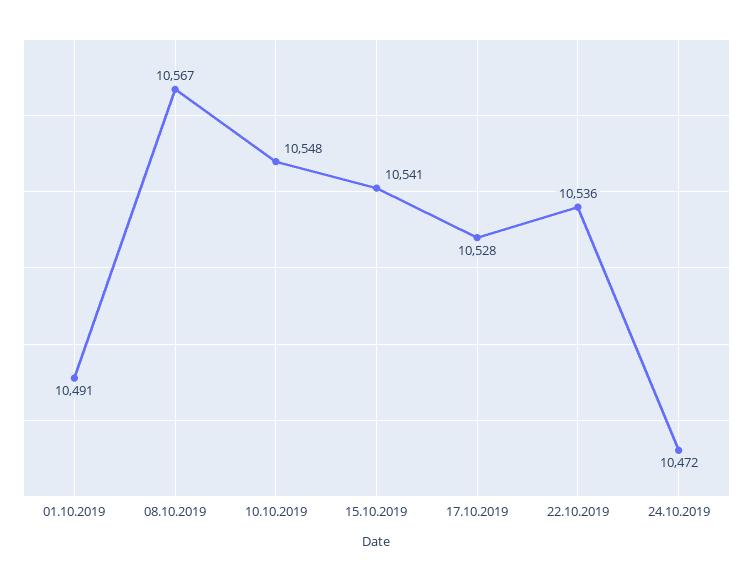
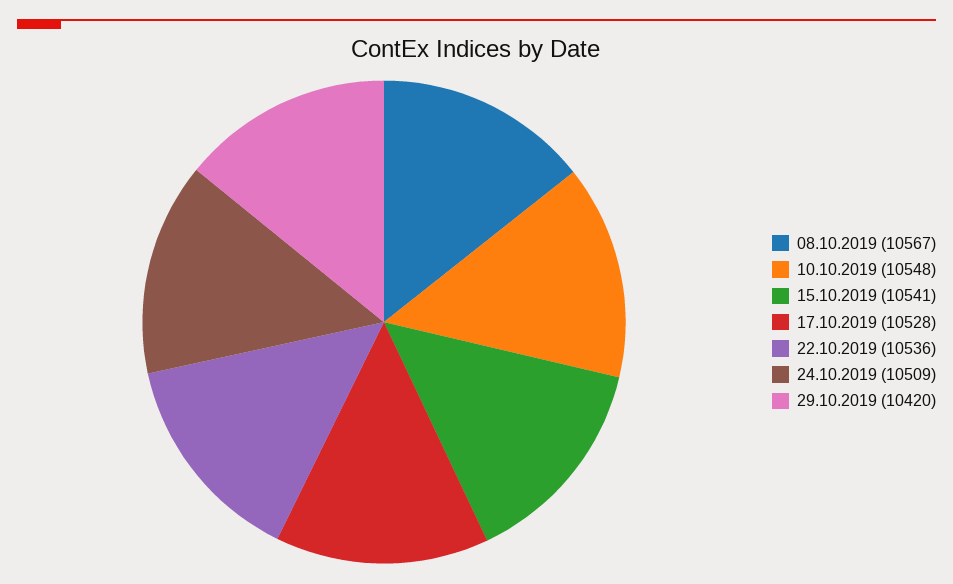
01.10.2019: 10491 -> none
24.10.2019: 10472 -> 10509
29.10.2019: none -> 10420

